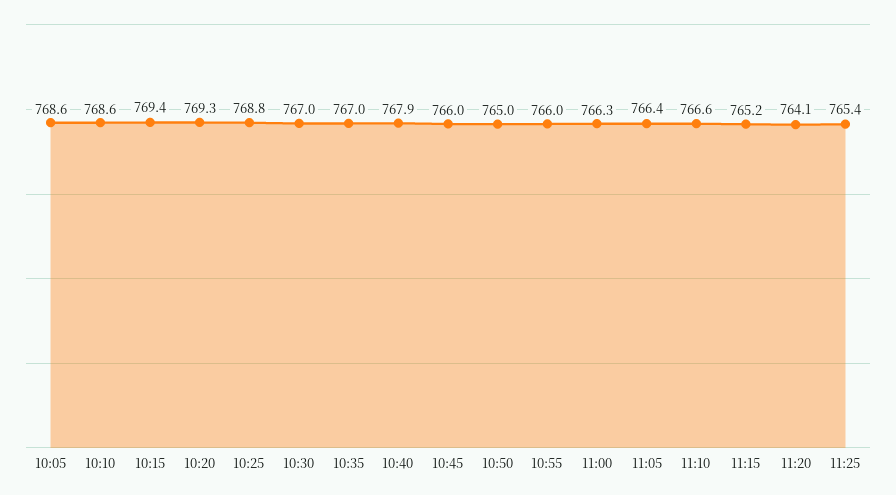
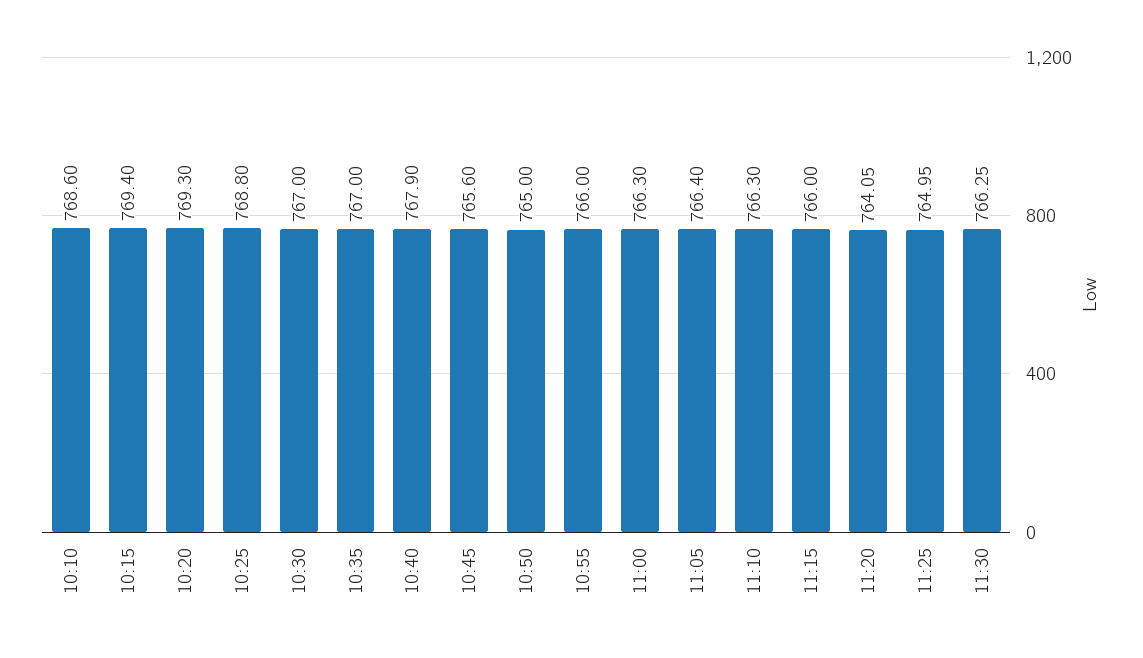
10:05: 768.6 -> none
10:45: 766 -> 765.6
11:10: 766.6 -> 766.3
11:15: 765.2 -> 766
11:25: 765.4 -> 764.95
11:30: none -> 766.25

